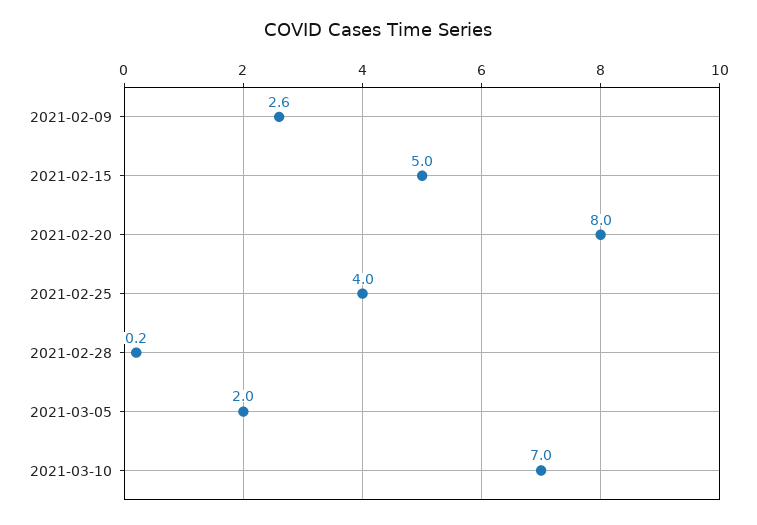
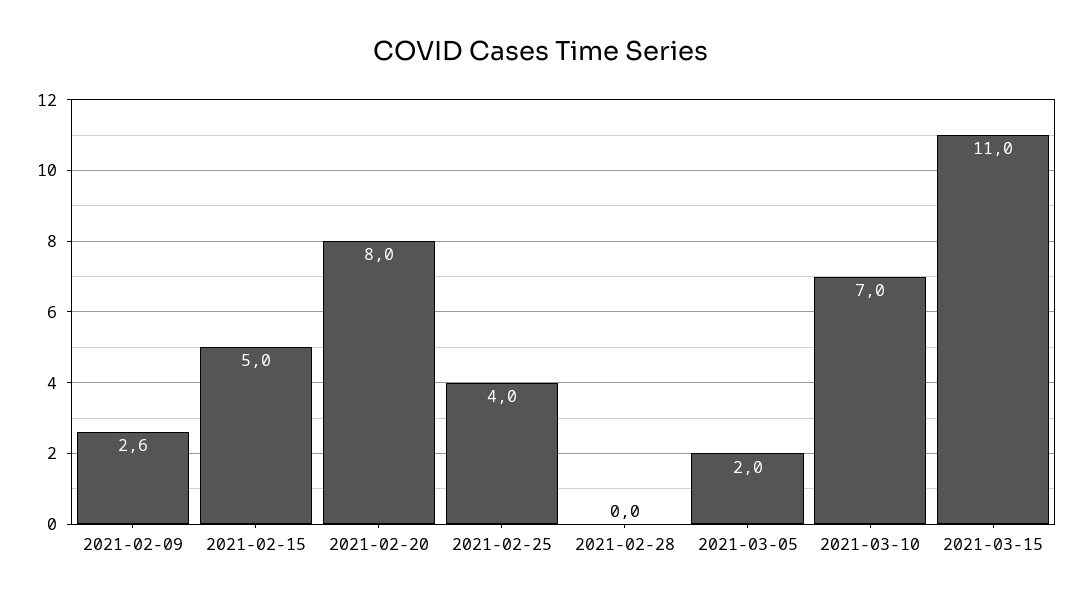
2021-02-28: 0.2 -> 0
2021-03-15: none -> 11

